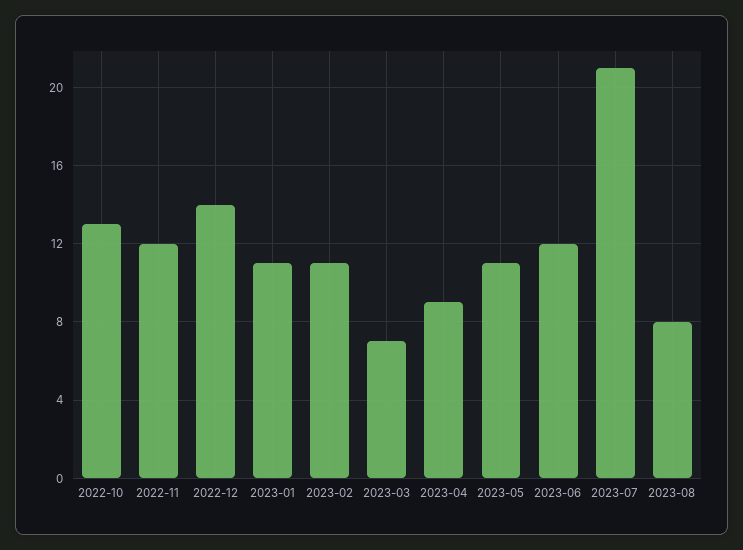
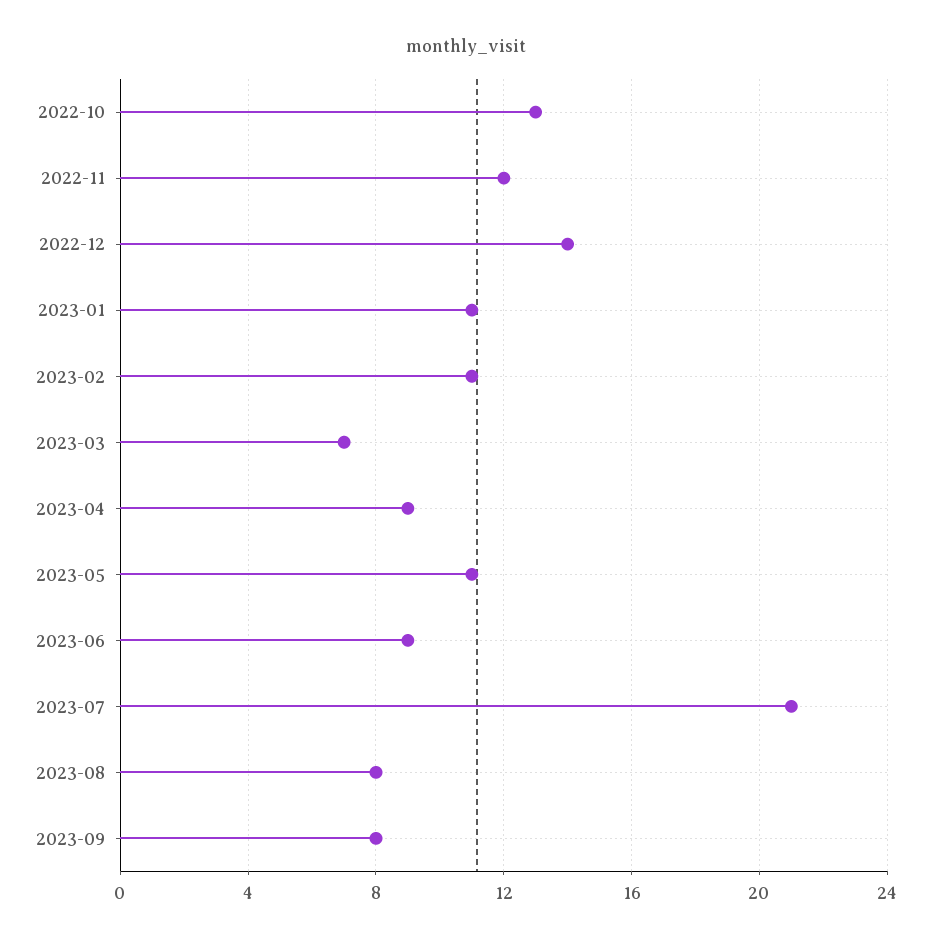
2023-06: 12 -> 9
2023-09: none -> 8

